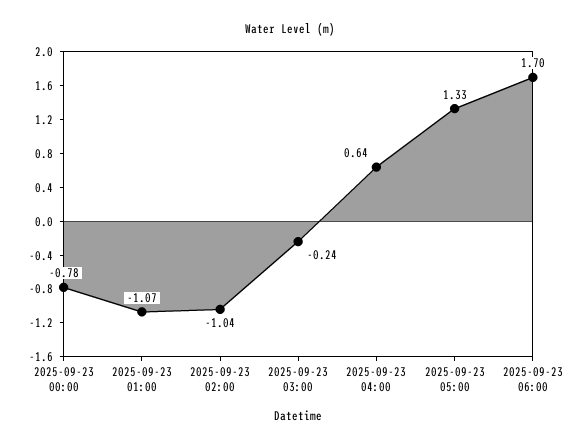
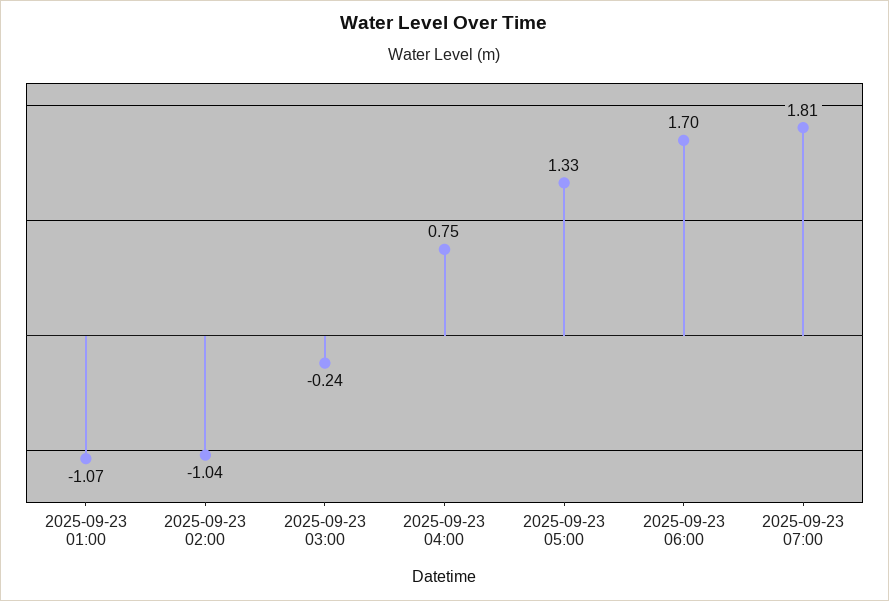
2025-09-23 00:00: -0.78 -> none
2025-09-23 04:00: 0.64 -> 0.75
2025-09-23 07:00: none -> 1.81

